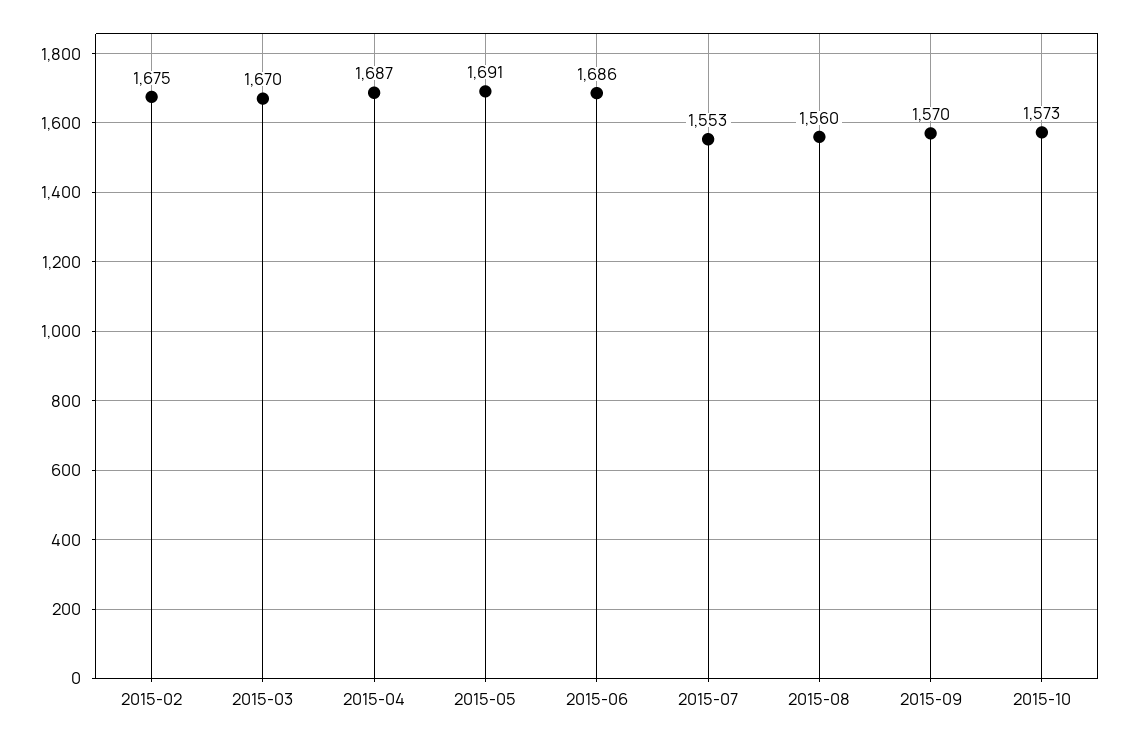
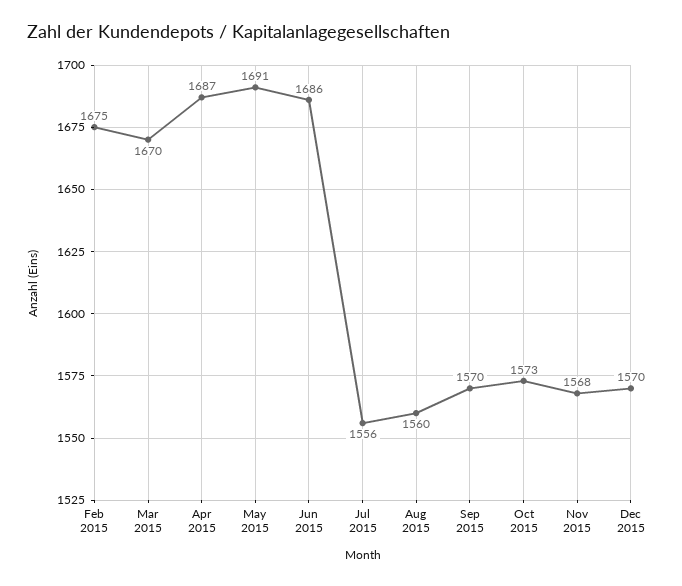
2015-07: 1553 -> 1556
Nov 2015: none -> 1568
Dec 2015: none -> 1570

